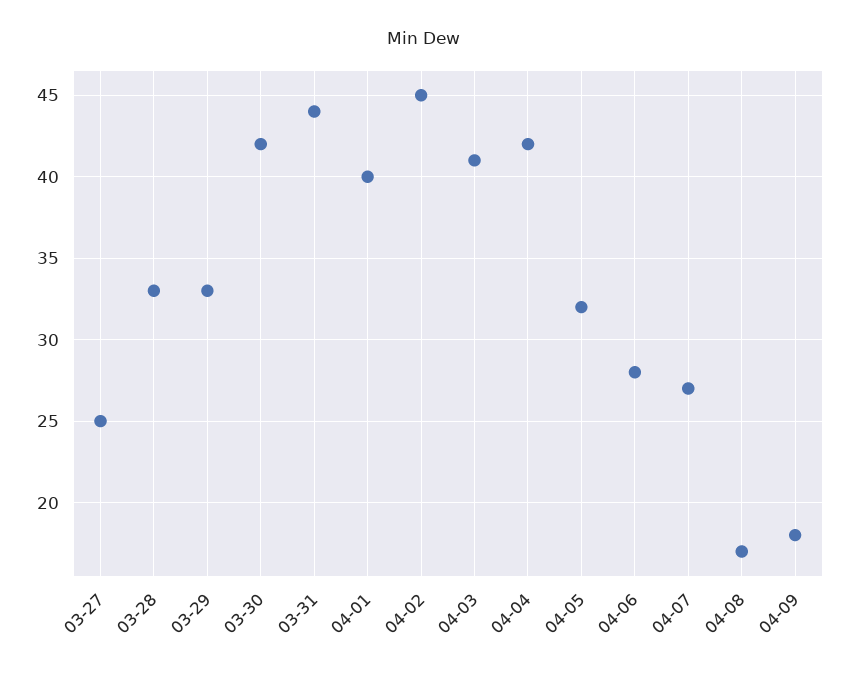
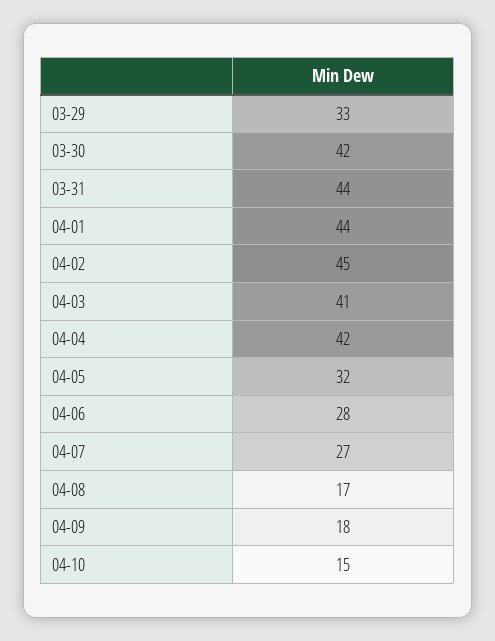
03-27: 25 -> none
03-28: 33 -> none
04-01: 40 -> 44
04-10: none -> 15

